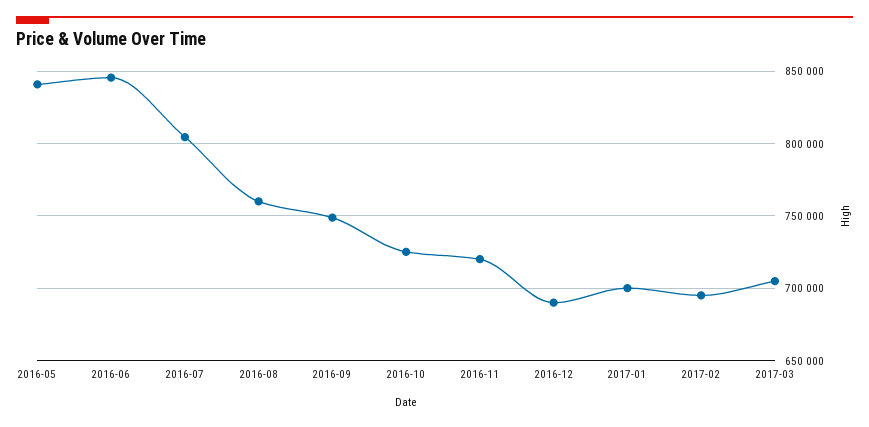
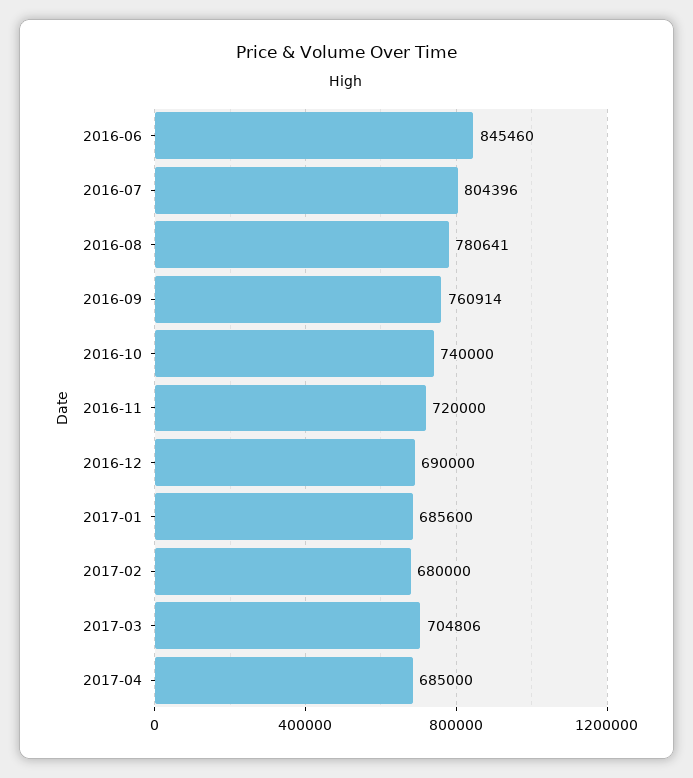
2016-05: 840000 -> none
2016-08: 760000 -> 780641
2016-09: 750000 -> 760914
2016-10: 725000 -> 740000
2017-01: 700000 -> 685600
2017-02: 695000 -> 680000
2017-04: none -> 685000

